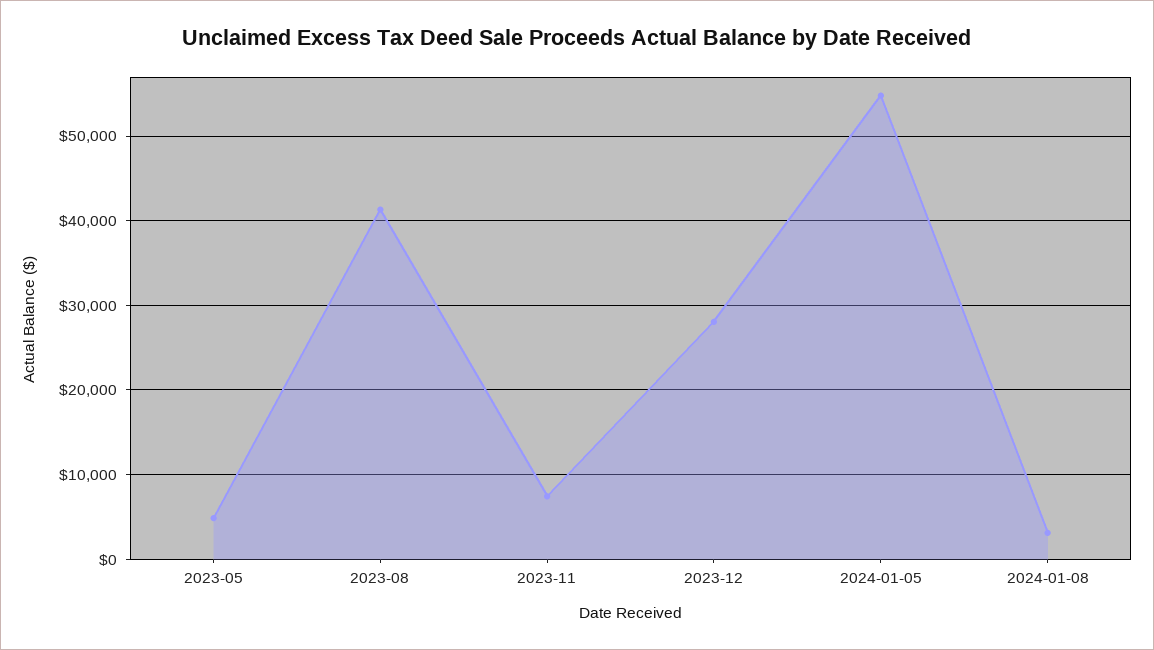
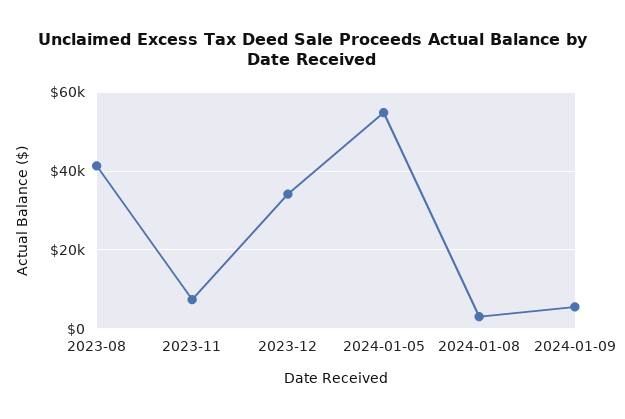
2023-05: 5000 -> none
2023-12: 28000 -> 34000
2024-01-09: none -> 6000

